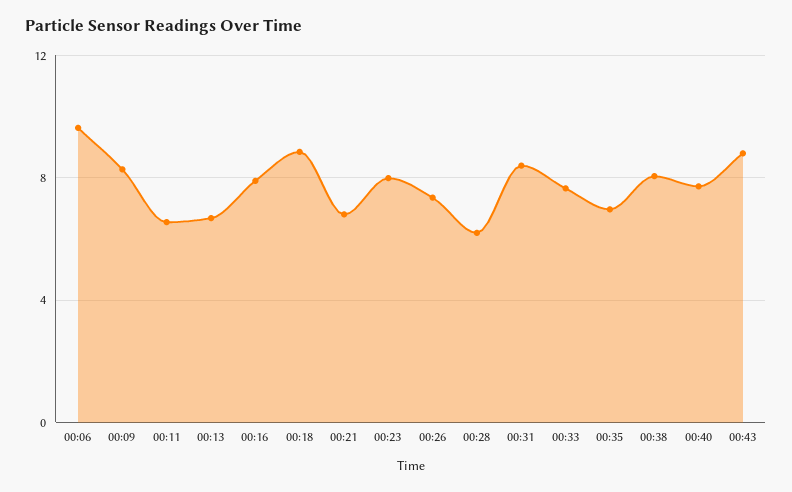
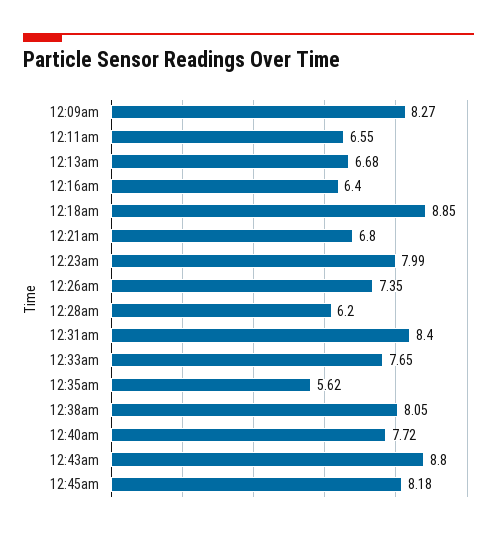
00:06: 9.5 -> none
00:16: 8 -> 6.4
00:35: 7 -> 5.62
12:45am: none -> 8.18

